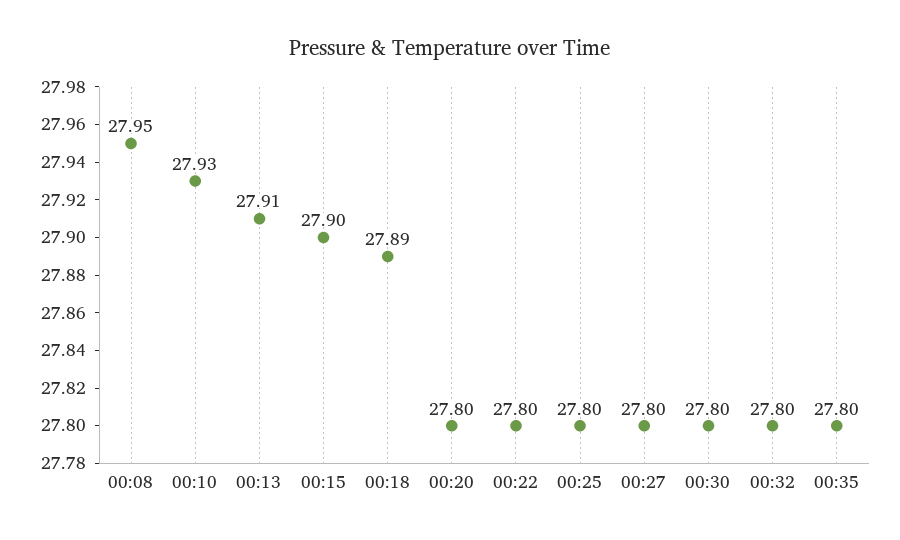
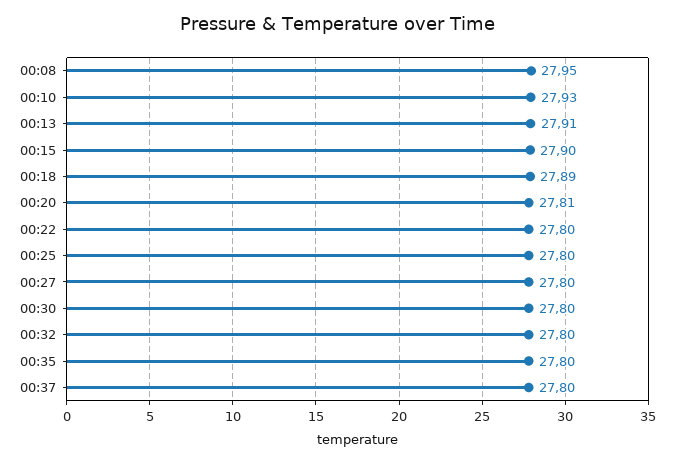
00:20: 27.8 -> 27.81
00:37: none -> 27.8

